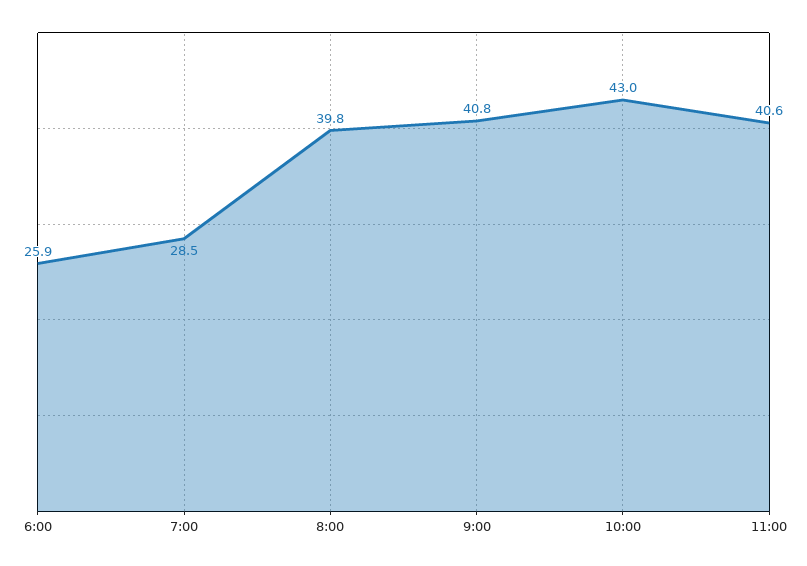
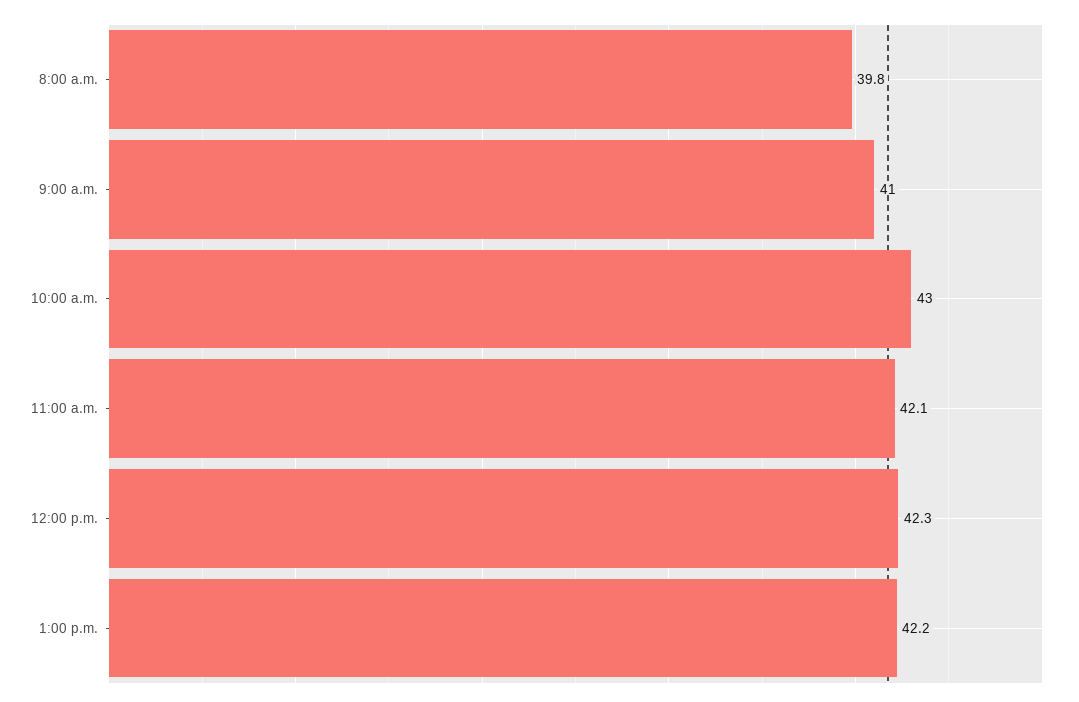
6:00: 25.9 -> none
7:00: 28.5 -> none
9:00: 40.8 -> 41
11:00: 40.6 -> 42.1
12:00 p.m.: none -> 42.3
1:00 p.m.: none -> 42.2

